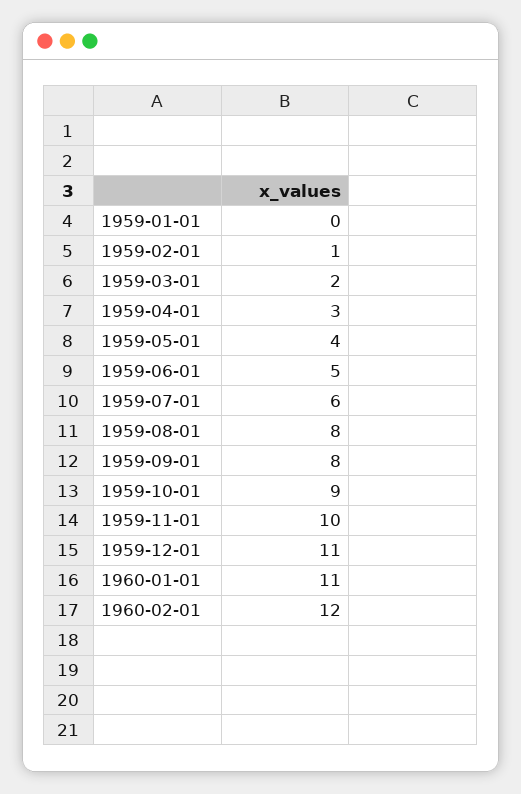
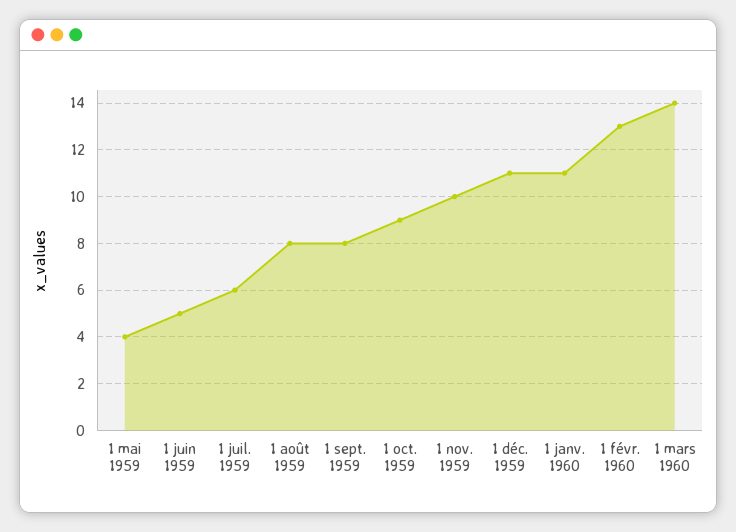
1959-01-01: 0 -> none
1959-02-01: 1 -> none
1959-03-01: 2 -> none
1959-04-01: 3 -> none
1960-02-01: 12 -> 13
1 mars 1960: none -> 14

